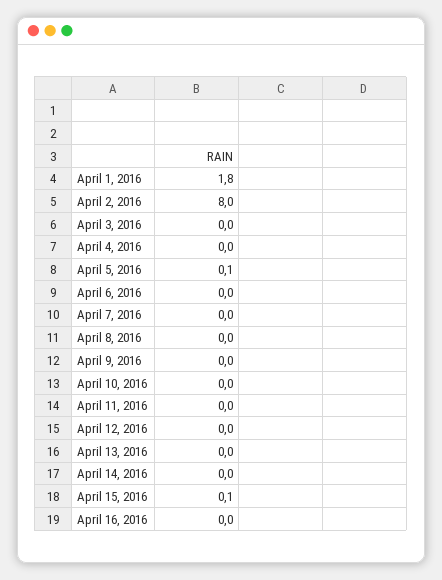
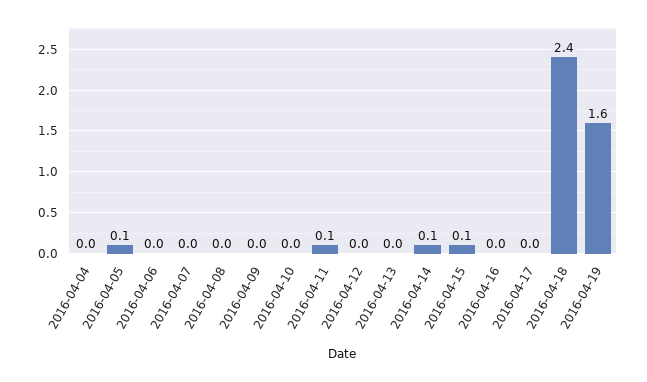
April 1, 2016: 1.8 -> none
April 2, 2016: 8 -> none
April 3, 2016: 0 -> none
April 11, 2016: 0 -> 0.1
April 14, 2016: 0 -> 0.1
2016-04-17: none -> 0
2016-04-18: none -> 2.4
2016-04-19: none -> 1.6

